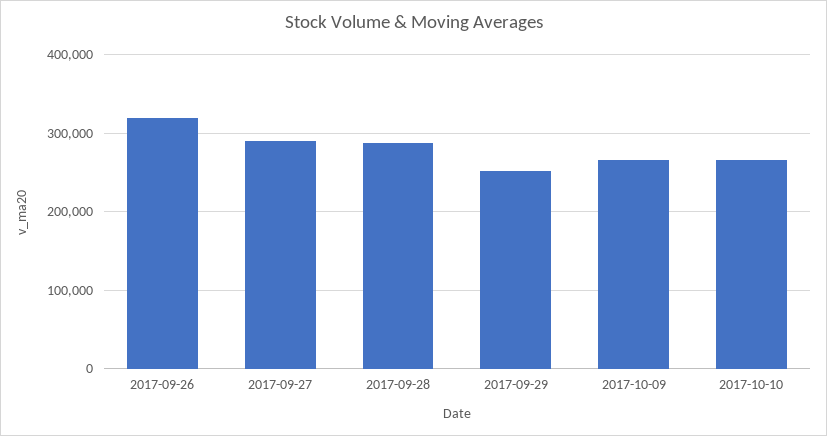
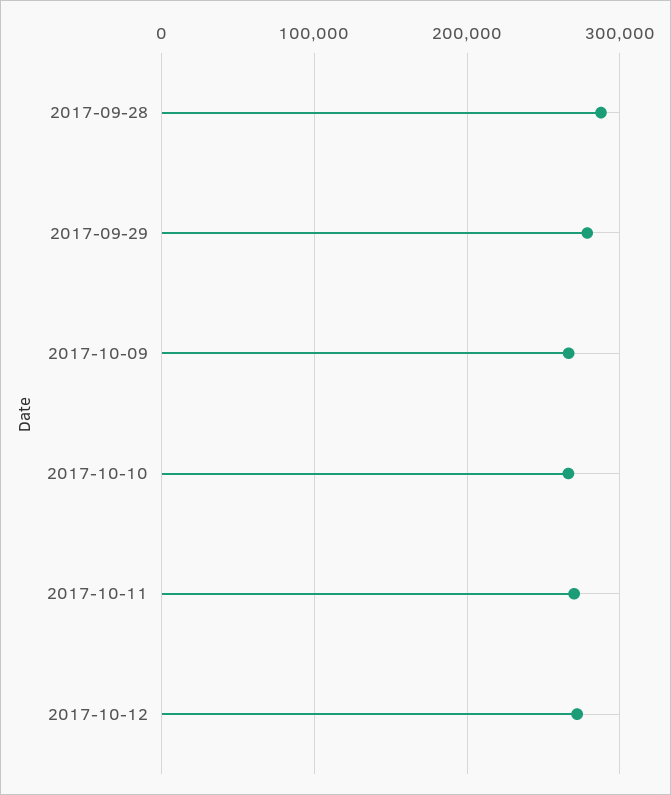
2017-09-26: 320000 -> none
2017-09-27: 290000 -> none
2017-09-29: 250000 -> 280000
2017-10-11: none -> 270000
2017-10-12: none -> 270000

